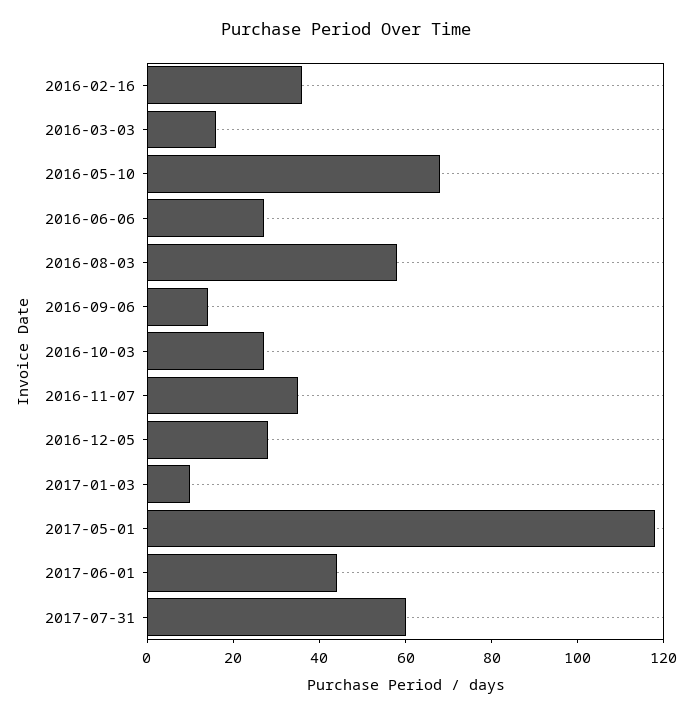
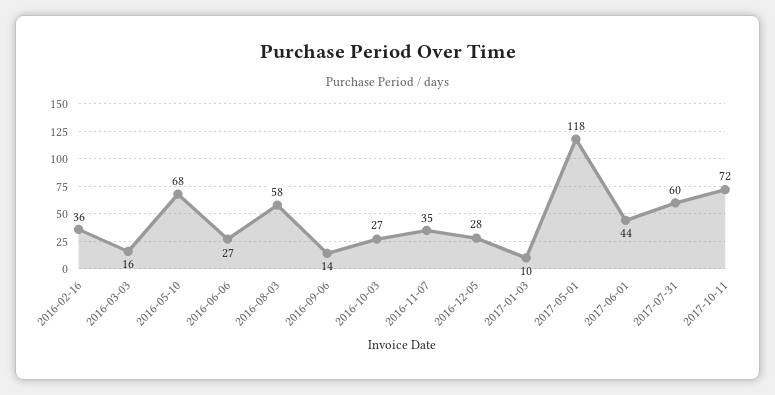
2017-10-11: none -> 72

